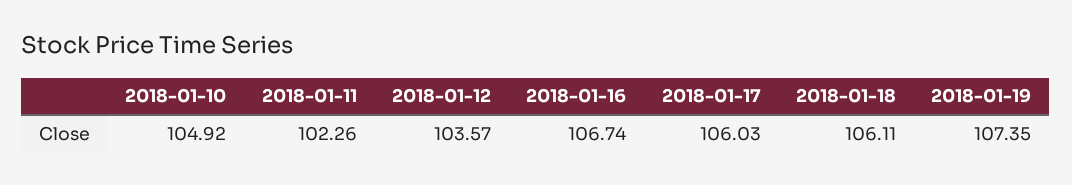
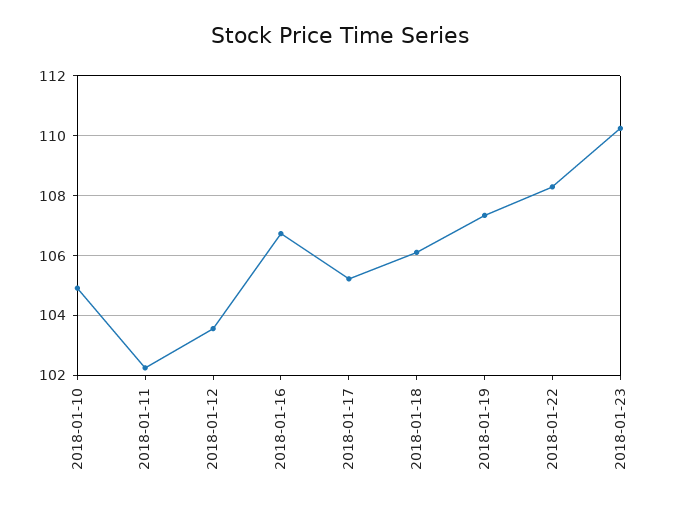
2018-01-17: 106.03 -> 105.25
2018-01-22: none -> 108.25
2018-01-23: none -> 110.25

